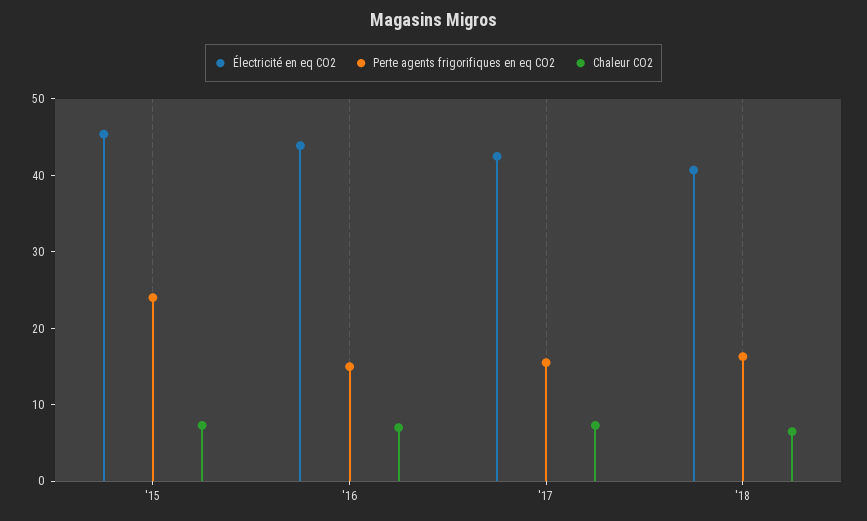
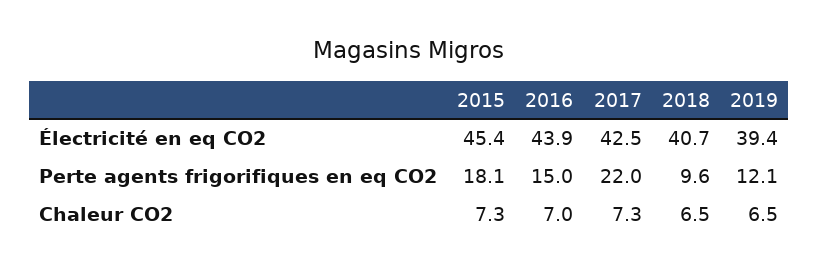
Perte agents frigorifiques en eq CO2, '15: 24 -> 18.1
Perte agents frigorifiques en eq CO2, '17: 16 -> 22
Perte agents frigorifiques en eq CO2, '18: 16 -> 9.6
Électricité en eq CO2, 2019: none -> 39.4
Perte agents frigorifiques en eq CO2, 2019: none -> 12.1
Chaleur CO2, 2019: none -> 6.5

